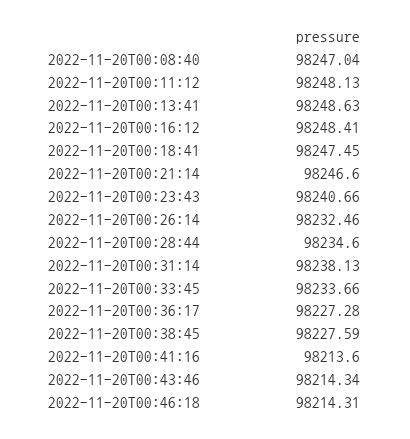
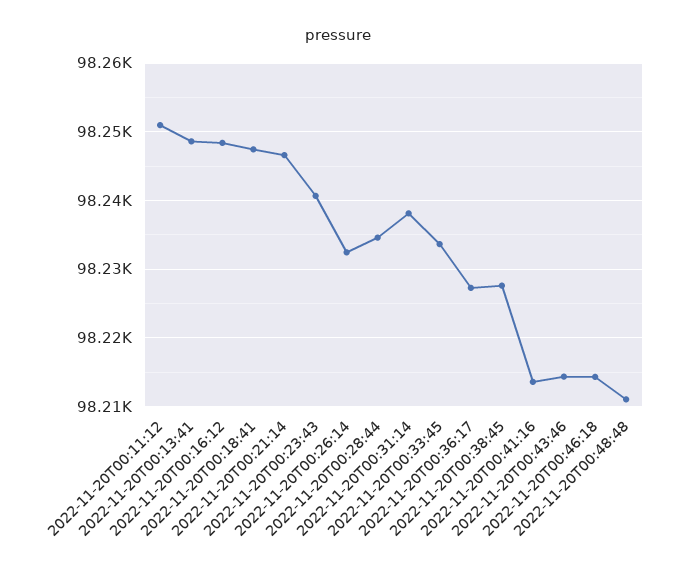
2022-11-20T00:08:40: 98247.04 -> none
2022-11-20T00:11:12: 98248.13 -> 98251
2022-11-20T00:48:48: none -> 98211

